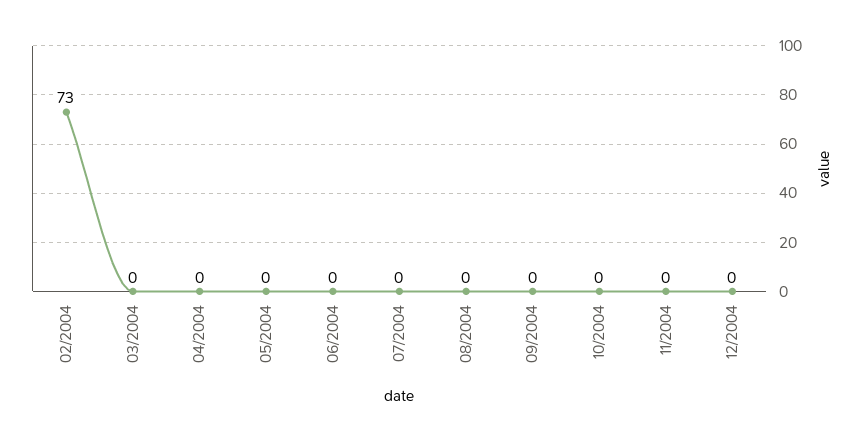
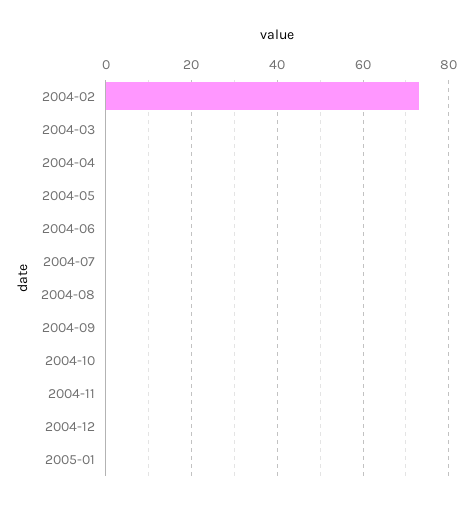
2005-01: none -> 0

